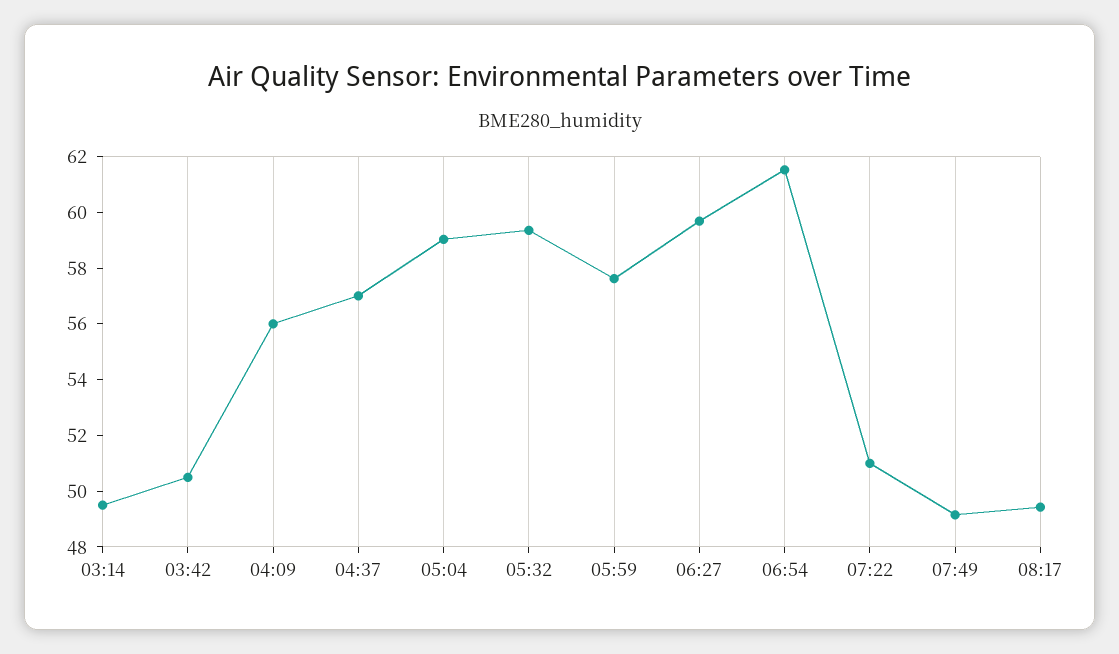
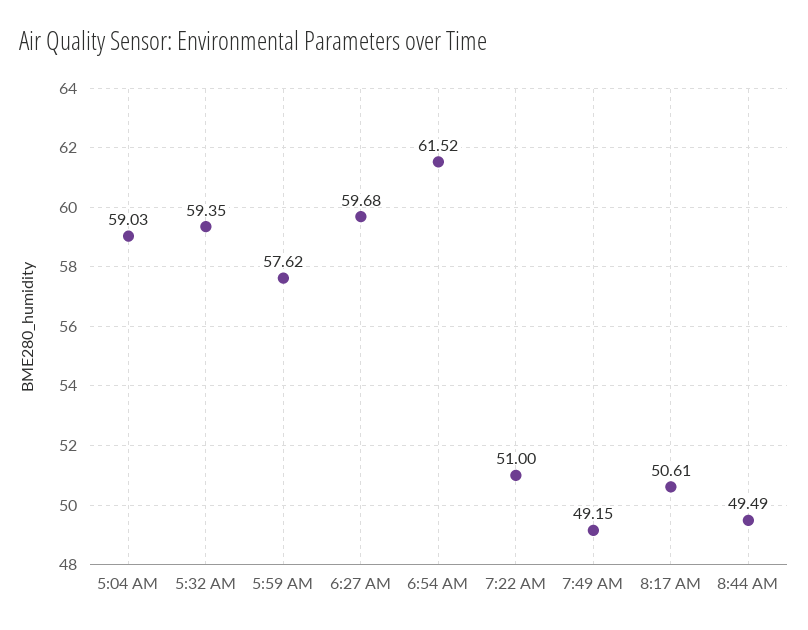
03:14: 49.5 -> none
03:42: 50.5 -> none
04:09: 56 -> none
04:37: 57 -> none
08:17: 49.5 -> 50.61
8:44 AM: none -> 49.49

